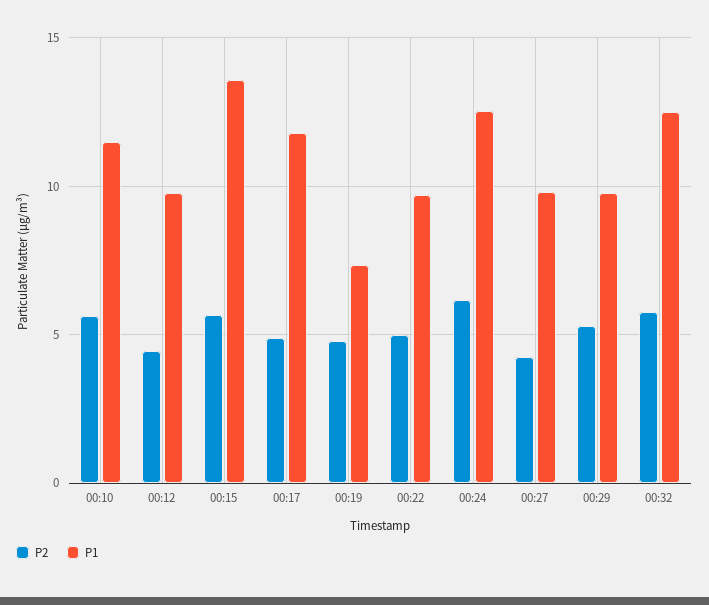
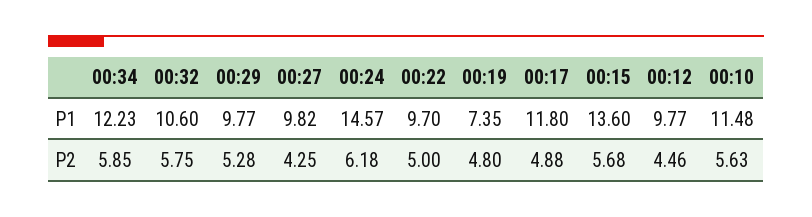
P1, 00:24: 12.5 -> 14.57
P1, 00:32: 12.5 -> 10.6
P1, 00:34: none -> 12.23
P2, 00:34: none -> 5.85

